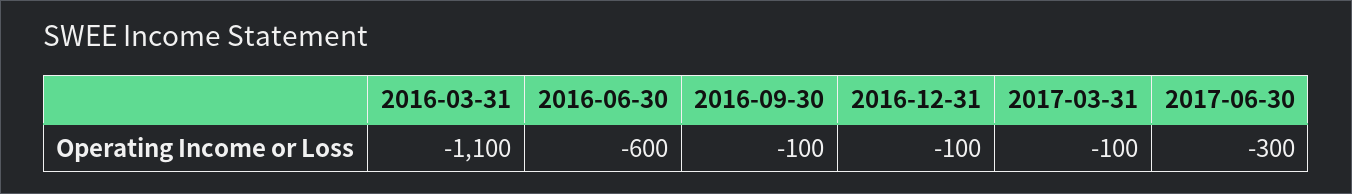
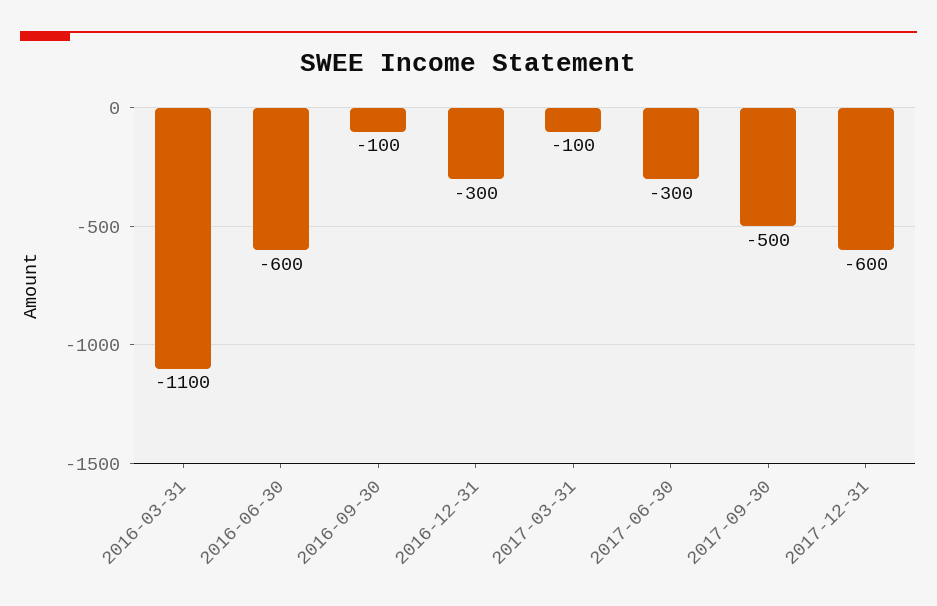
2016-12-31: -100 -> -300
2017-09-30: none -> -500
2017-12-31: none -> -600

